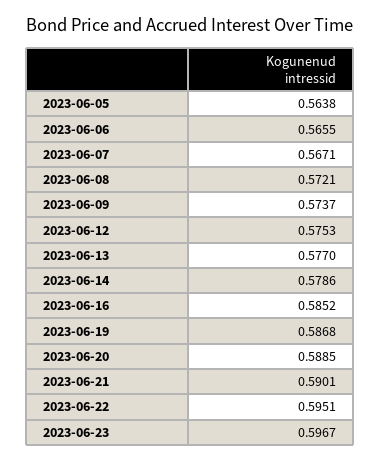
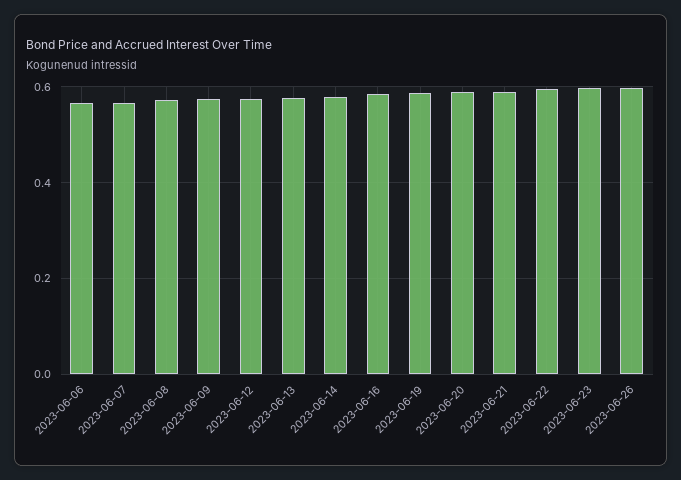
2023-06-05: 0.5638 -> none
2023-06-26: none -> 0.6

